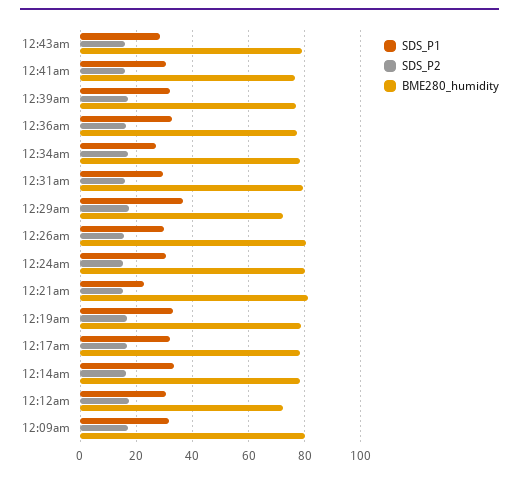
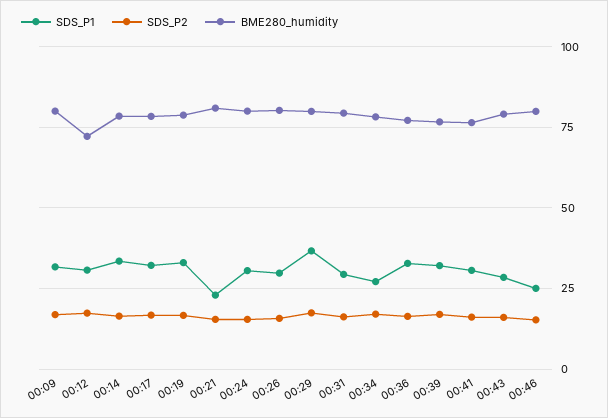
BME280_humidity, 12:29am: 72.5 -> 80
SDS_P1, 00:46: none -> 25
SDS_P2, 00:46: none -> 15
BME280_humidity, 00:46: none -> 80

